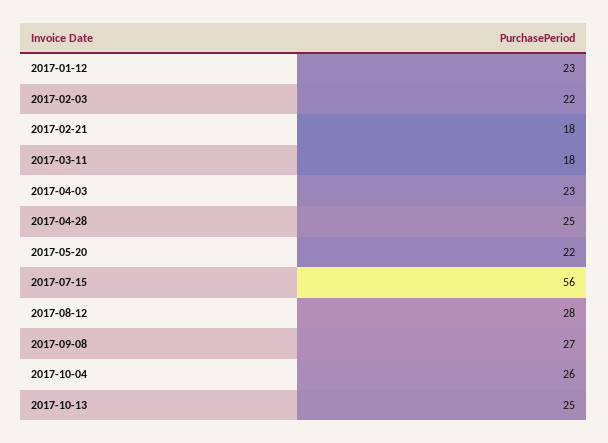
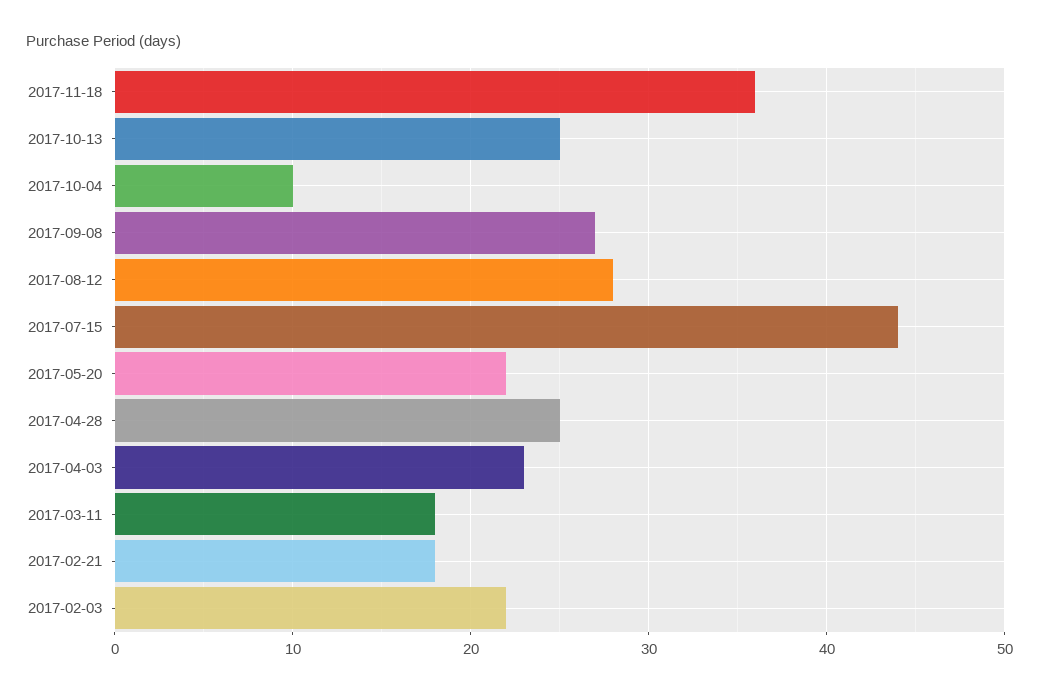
2017-01-12: 23 -> none
2017-07-15: 56 -> 44
2017-10-04: 26 -> 10
2017-11-18: none -> 36

